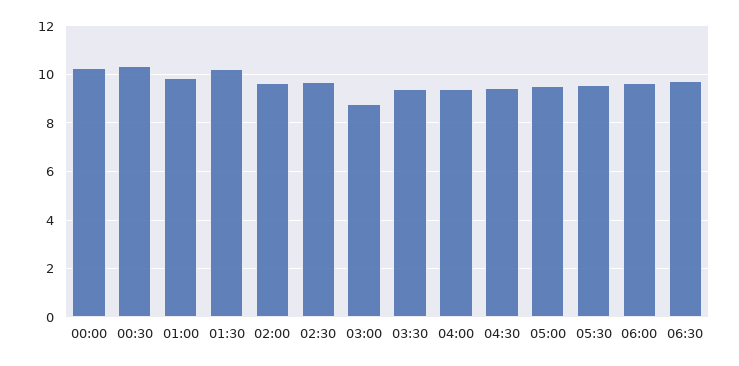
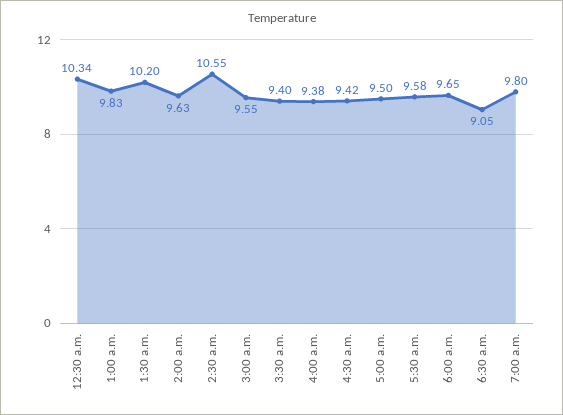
00:00: 10.25 -> none
02:30: 9.75 -> 10.55
03:00: 8.75 -> 9.55
06:30: 9.75 -> 9.05
7:00 a.m.: none -> 9.8

